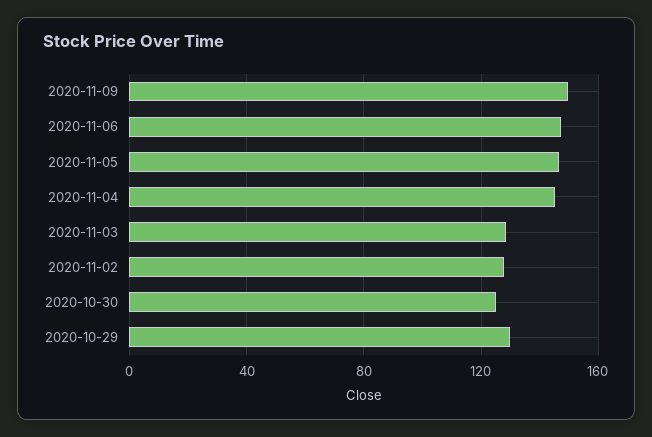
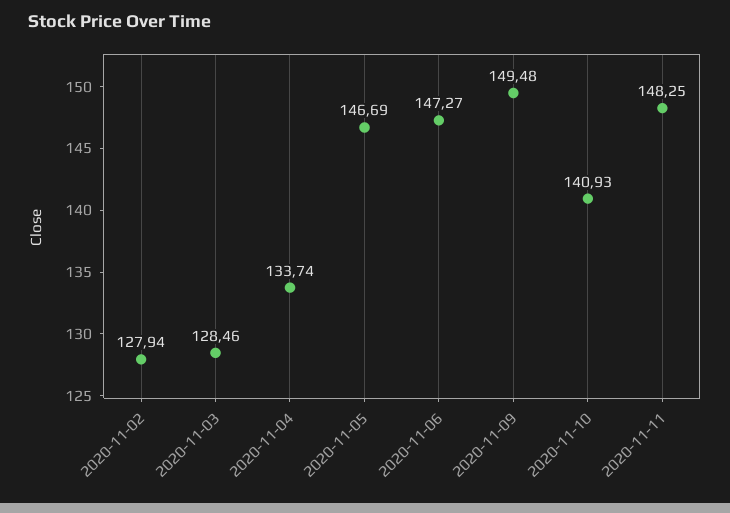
2020-11-04: 145 -> 133.74
2020-10-30: 125 -> none
2020-10-29: 130 -> none
2020-11-10: none -> 140.93
2020-11-11: none -> 148.25

